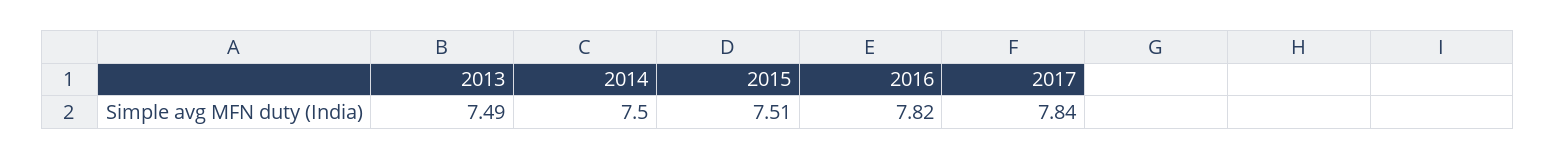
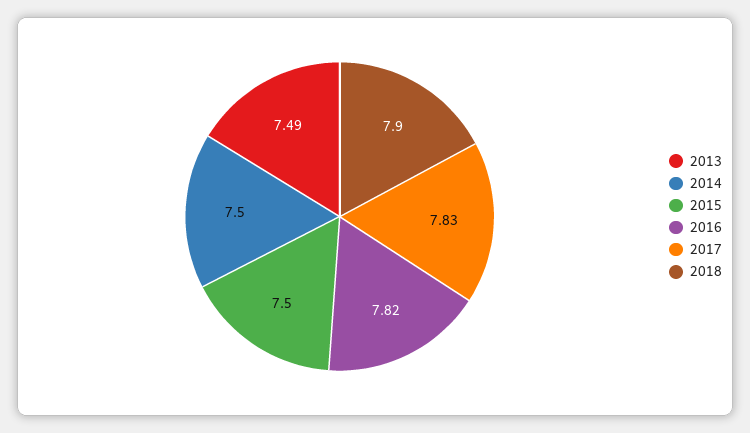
2015: 7.51 -> 7.5
2017: 7.84 -> 7.83
2018: none -> 7.9

